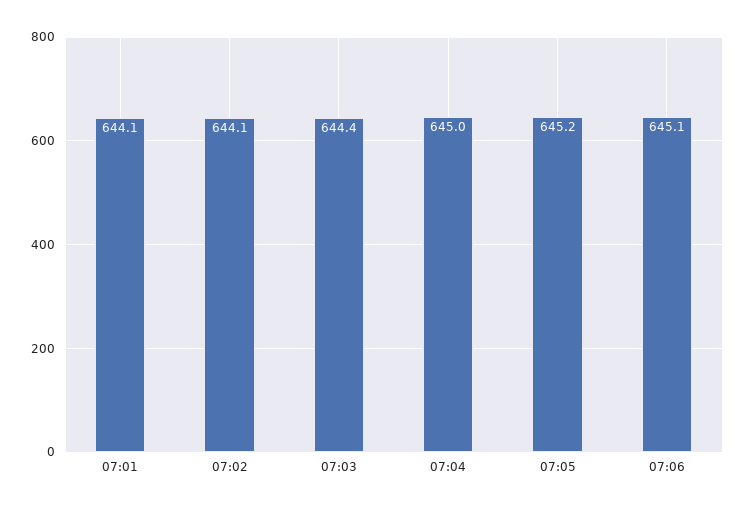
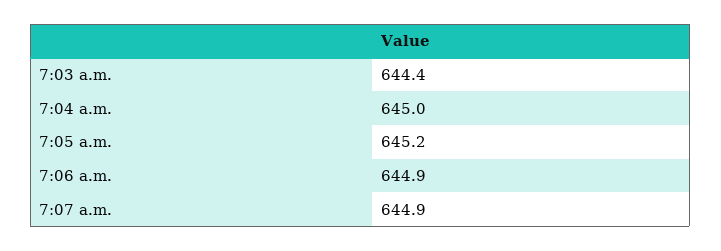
07:01: 644.1 -> none
07:02: 644.1 -> none
07:06: 645.1 -> 644.9
7:07 a.m.: none -> 644.9

